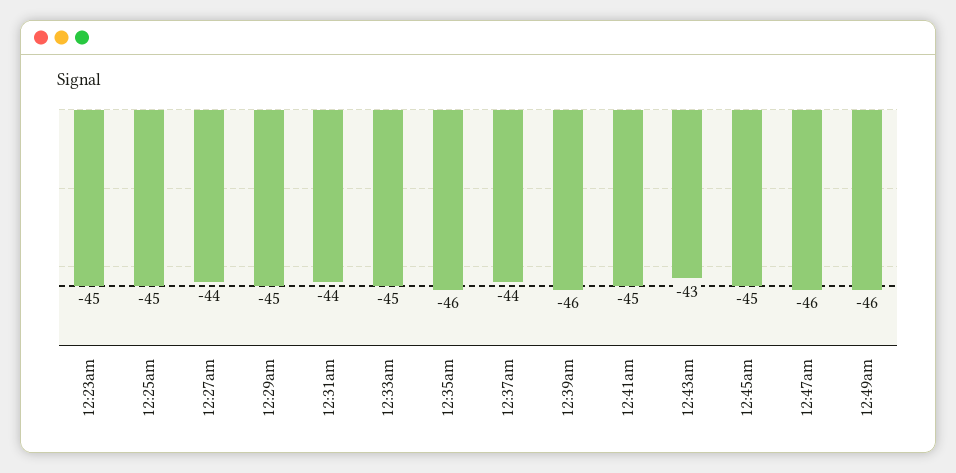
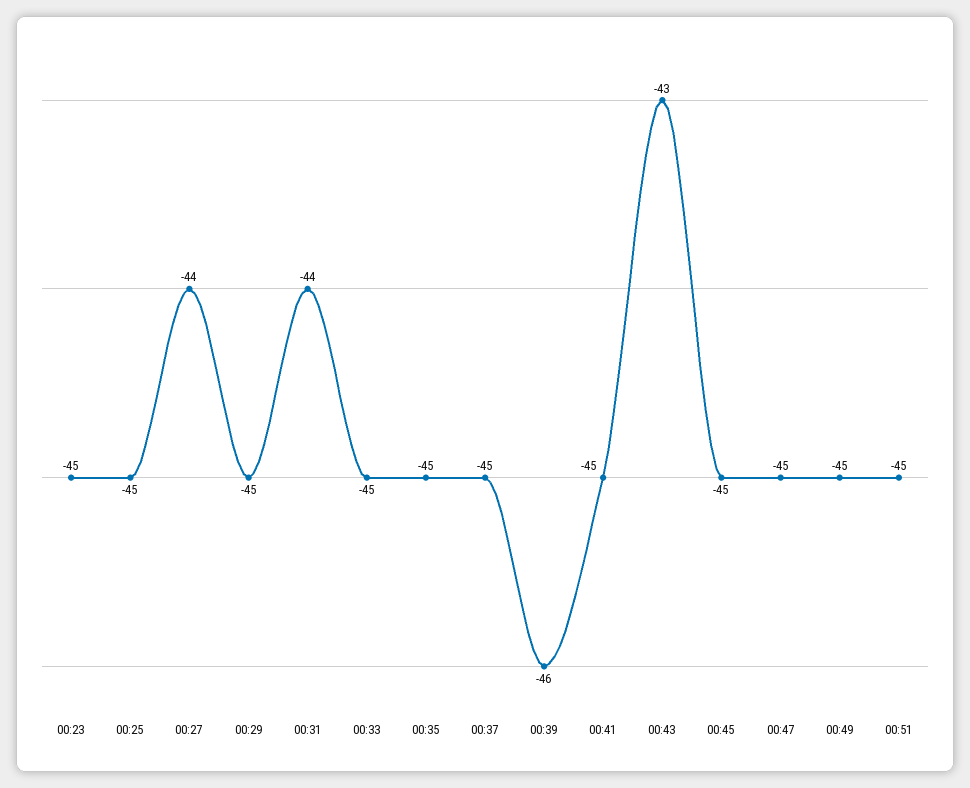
12:35am: -46 -> -45
12:37am: -44 -> -45
12:47am: -46 -> -45
12:49am: -46 -> -45
00:51: none -> -45

